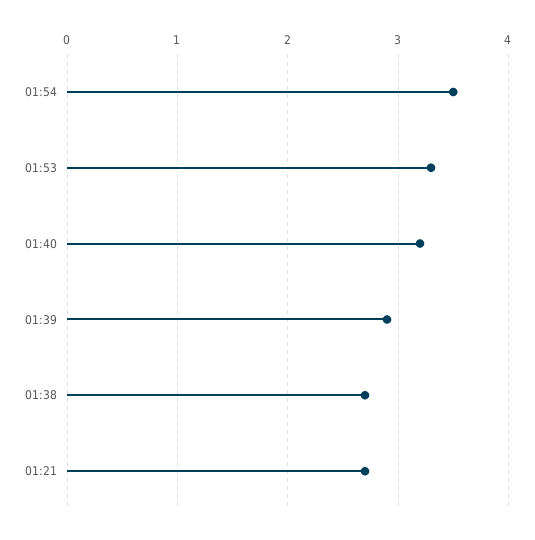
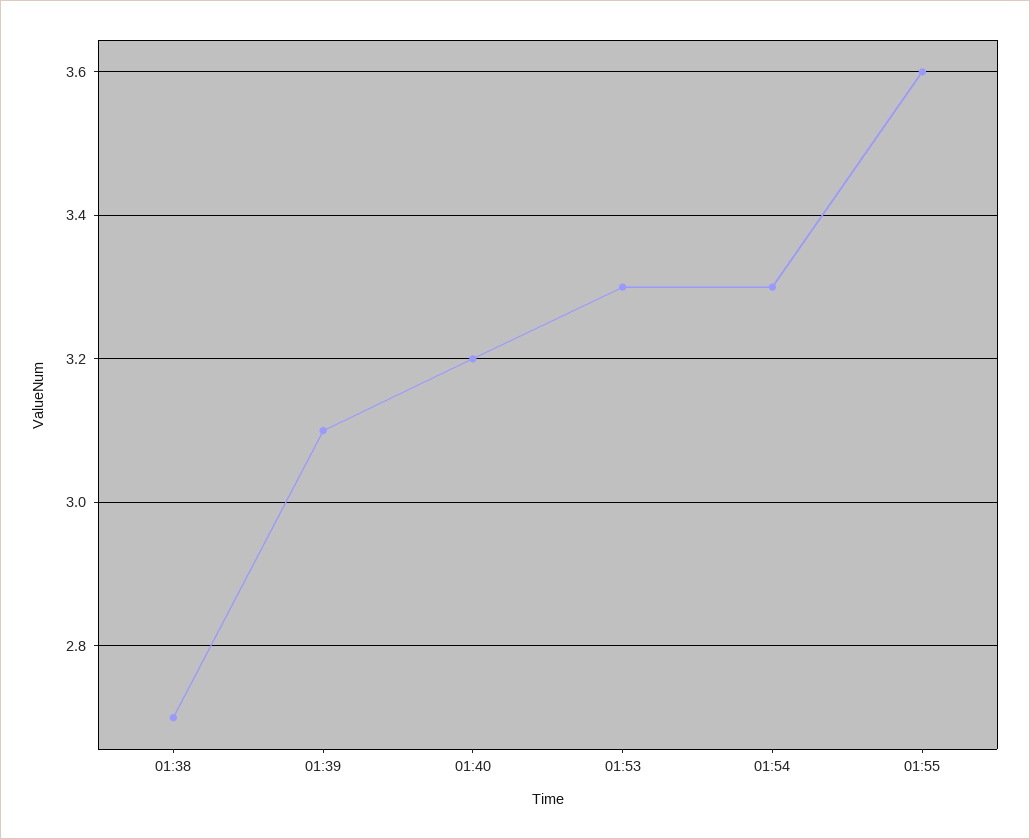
01:54: 3.5 -> 3.3
01:39: 2.9 -> 3.1
01:21: 2.7 -> none
01:55: none -> 3.6

